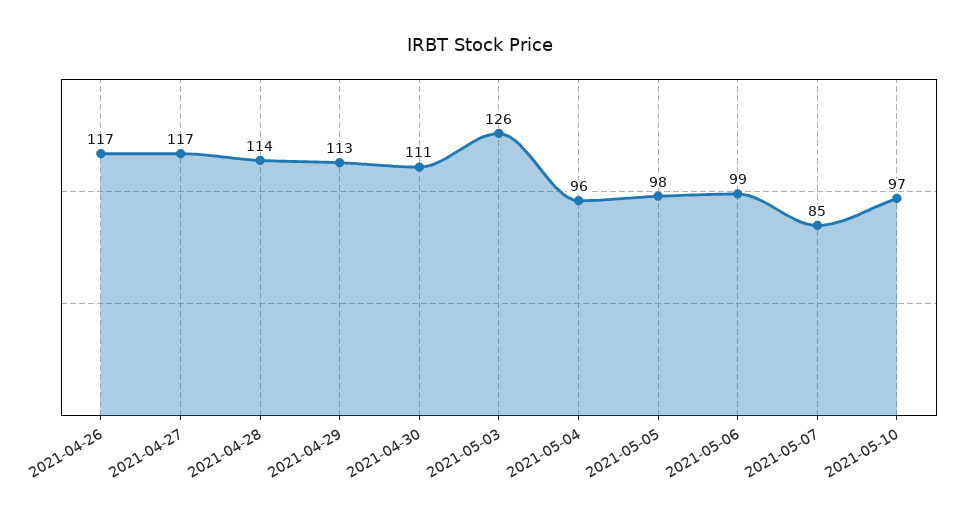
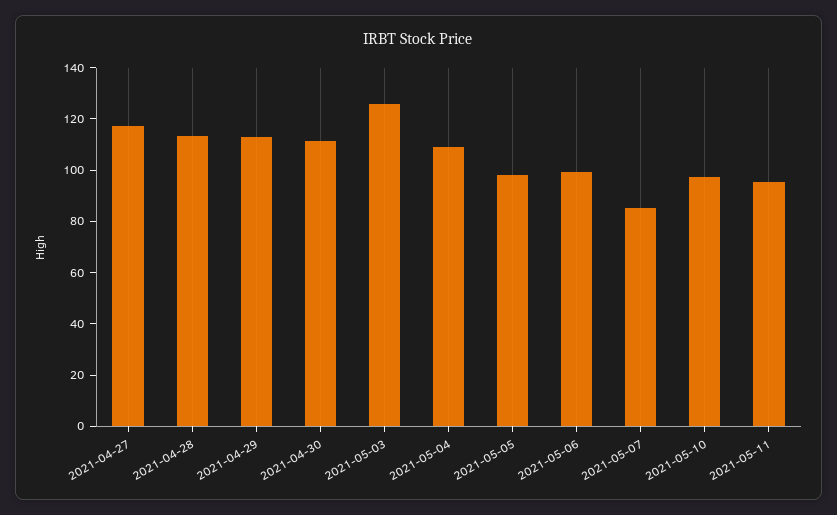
2021-04-26: 117 -> none
2021-05-04: 96 -> 110
2021-05-11: none -> 95

